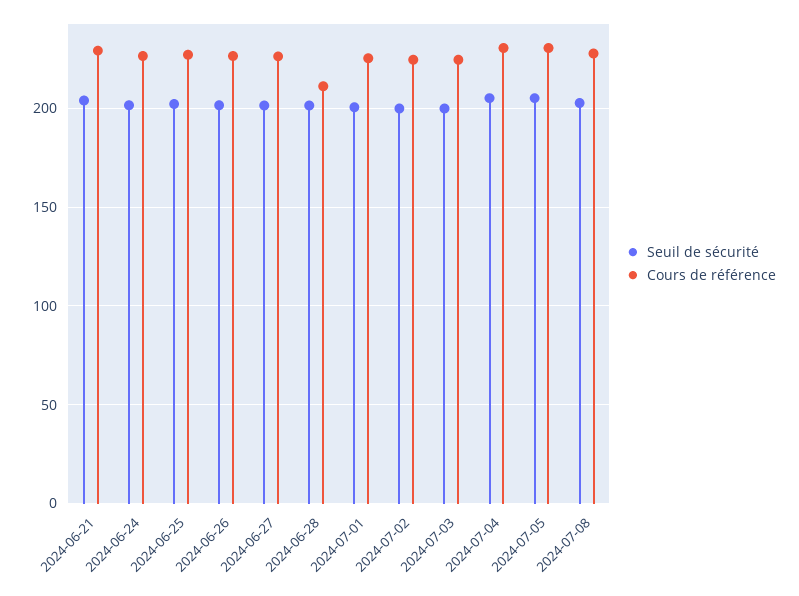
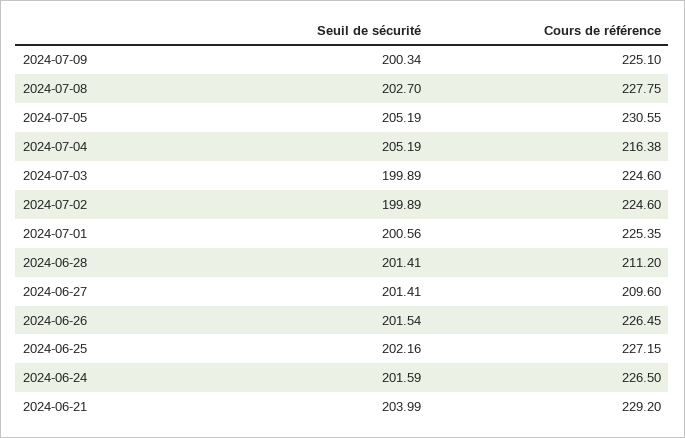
Cours de référence, 2024-06-27: 225 -> 209.6
Cours de référence, 2024-07-04: 230 -> 216.38
Seuil de sécurité, 2024-07-09: none -> 200.34
Cours de référence, 2024-07-09: none -> 225.1

